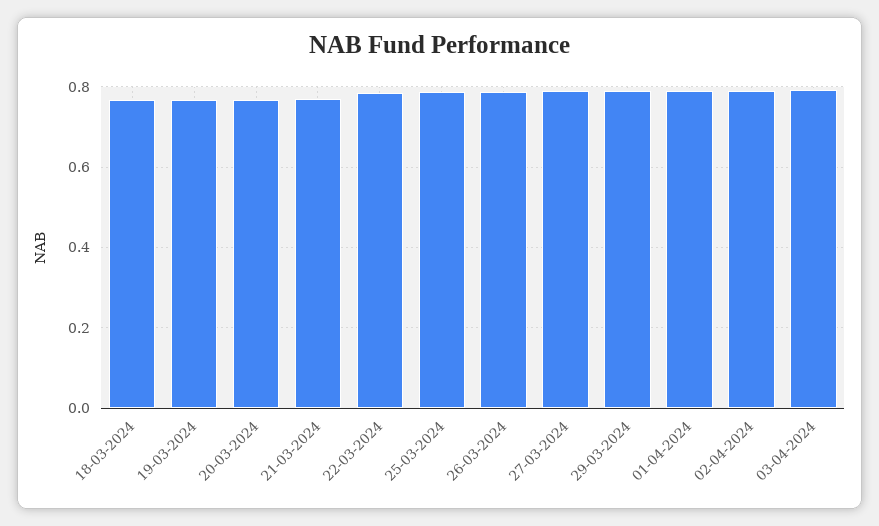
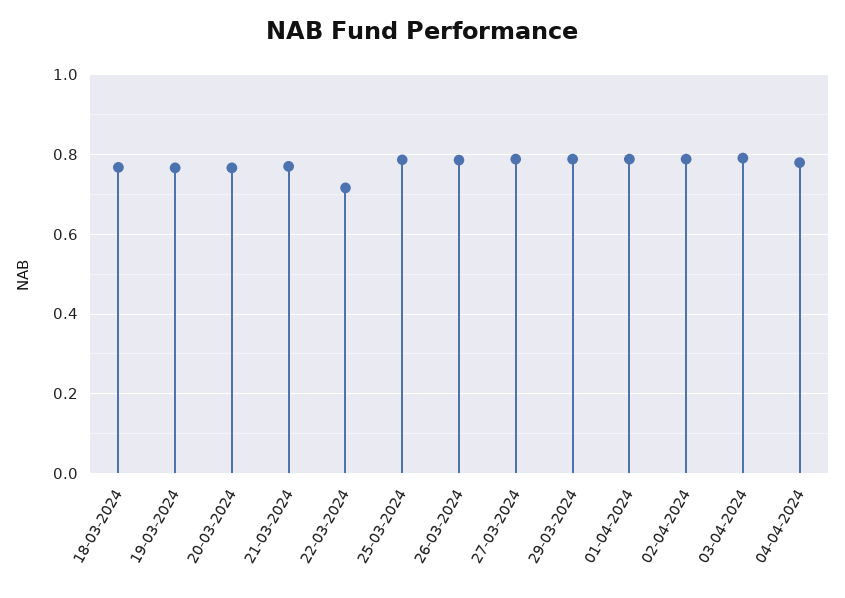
22-03-2024: 0.78 -> 0.72
04-04-2024: none -> 0.78

